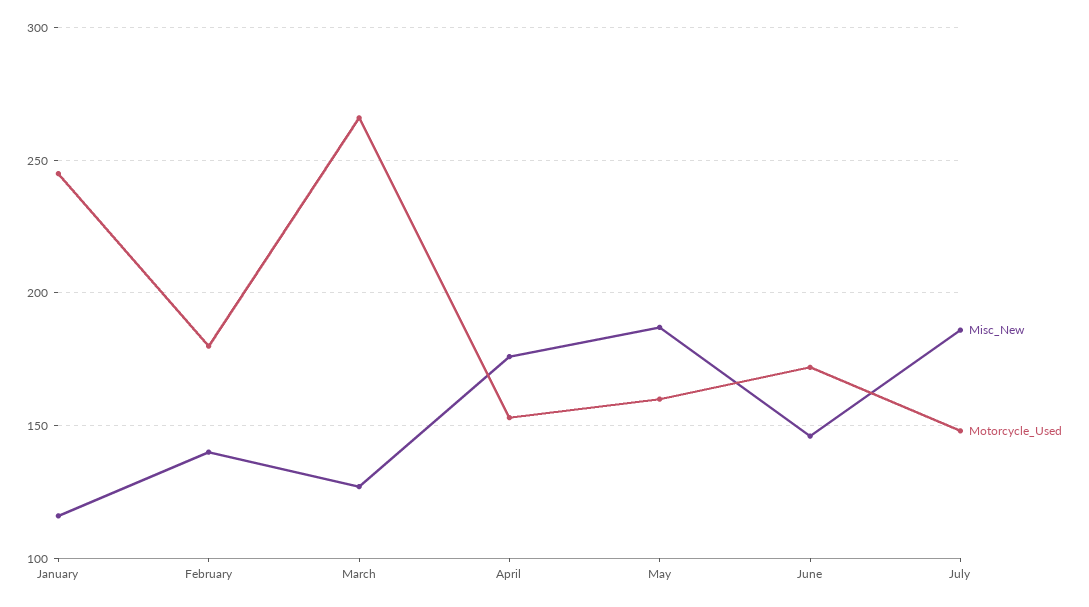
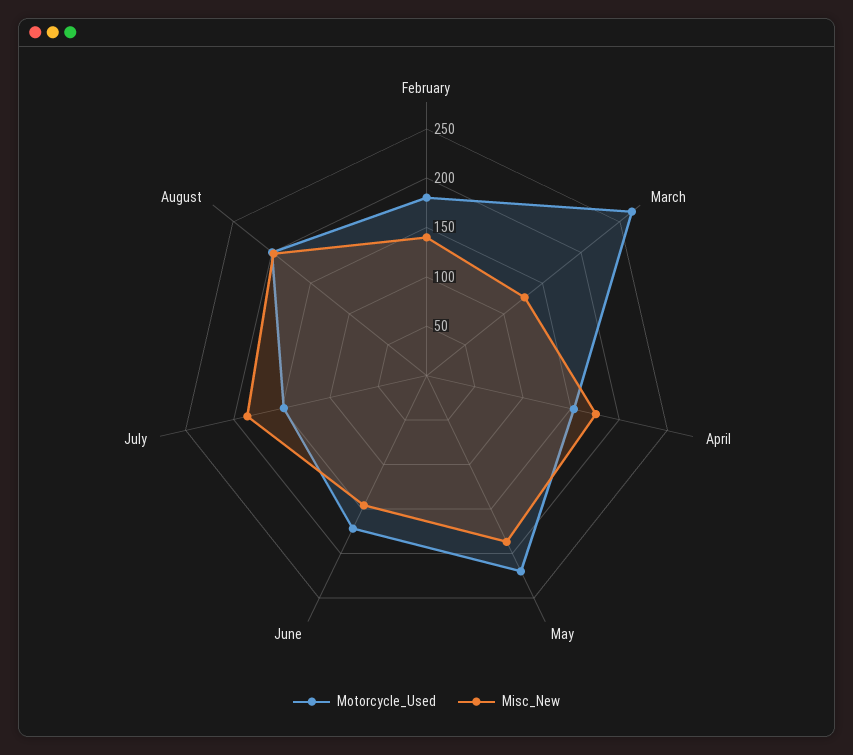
Misc_New, January: 115 -> none
Motorcycle_Used, January: 245 -> none
Motorcycle_Used, May: 160 -> 220
Motorcycle_Used, August: none -> 200
Misc_New, August: none -> 200

